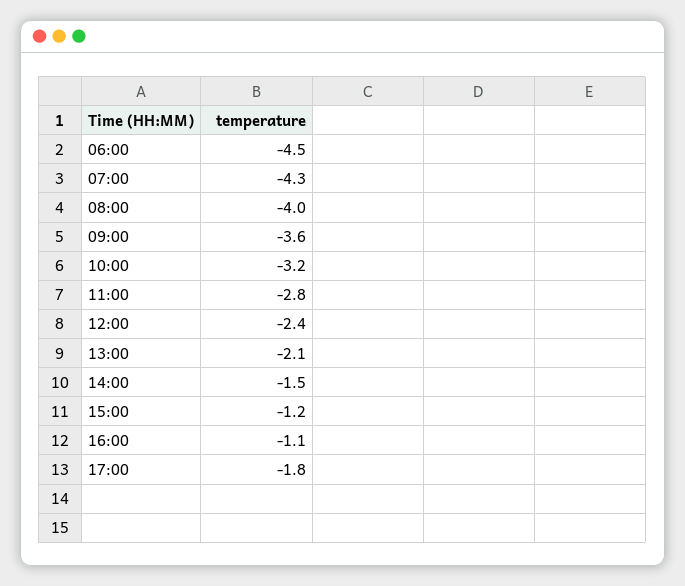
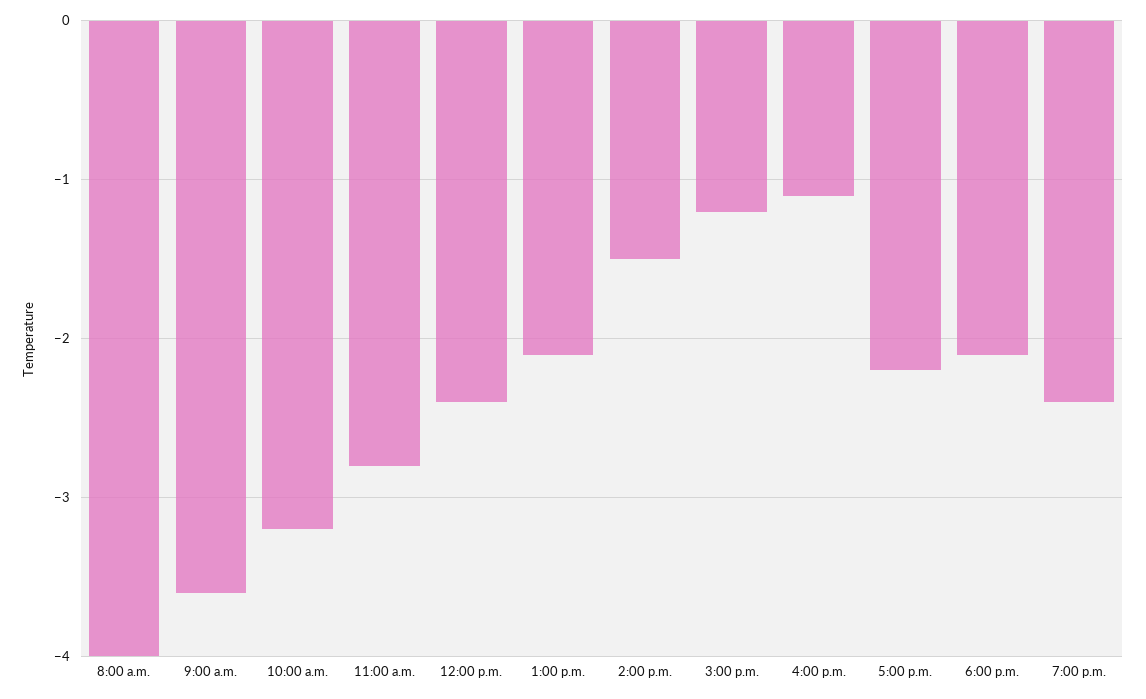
06:00: -4.5 -> none
07:00: -4.3 -> none
17:00: -1.8 -> -2.2
6:00 p.m.: none -> -2.1
7:00 p.m.: none -> -2.4

